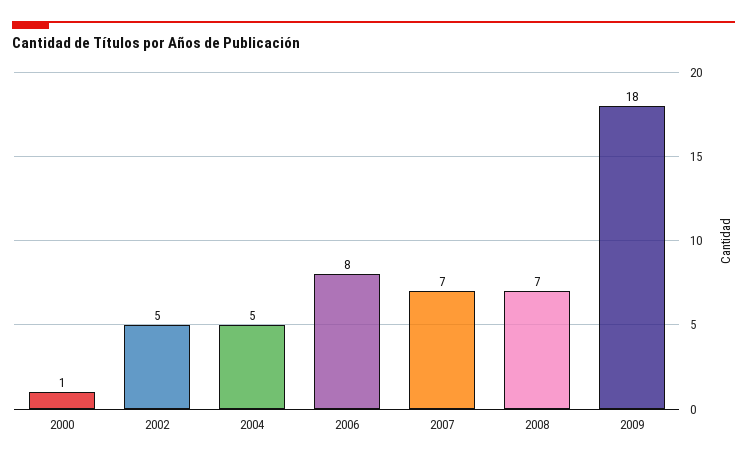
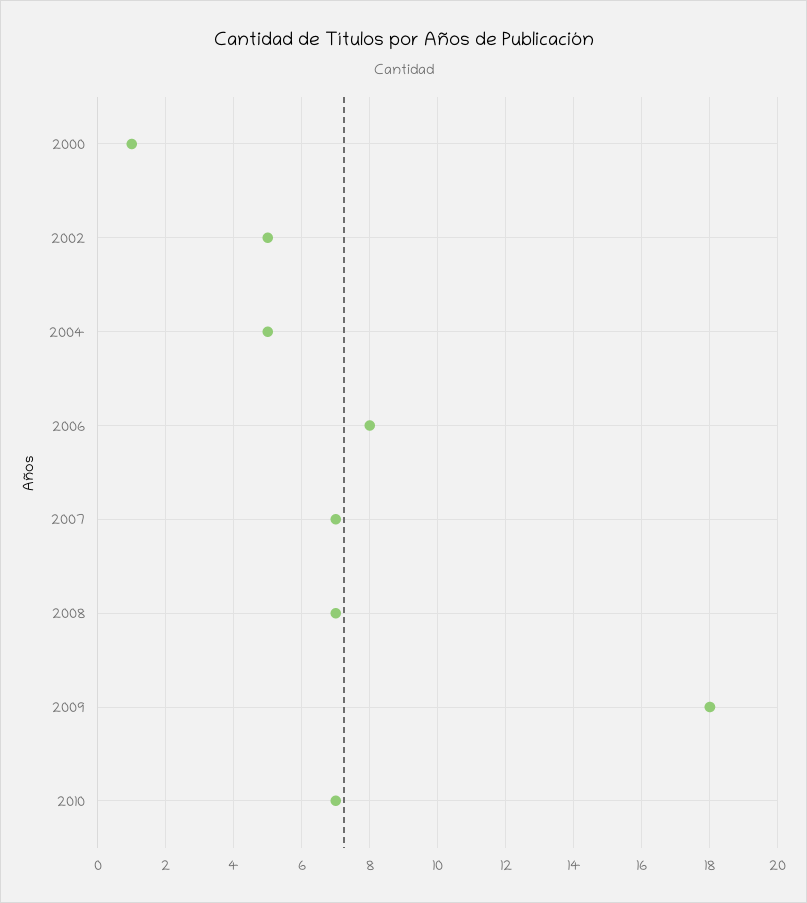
2010: none -> 7

